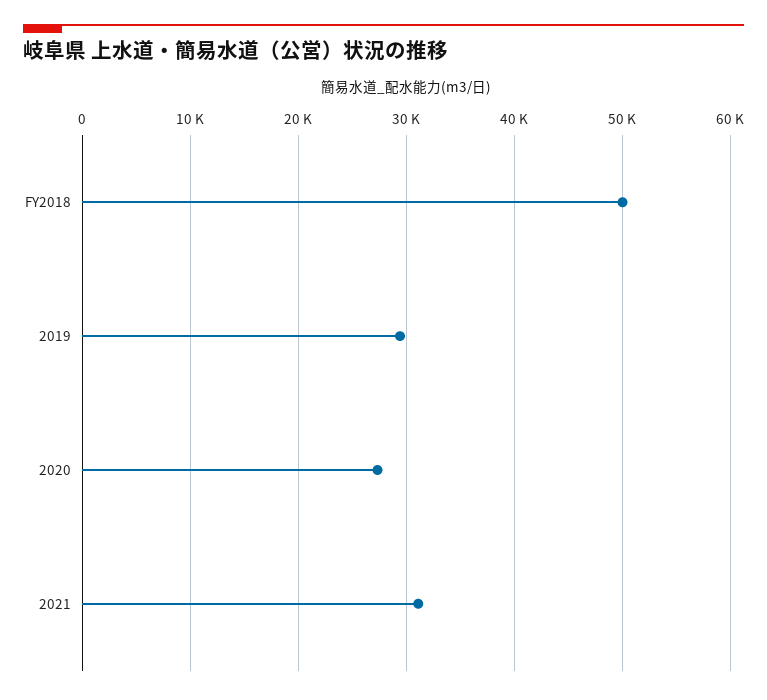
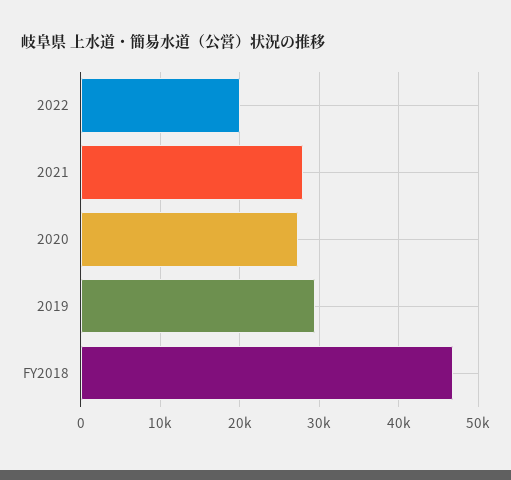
FY2018: 50000 -> 47000
2021: 31000 -> 28000
2022: none -> 20000

